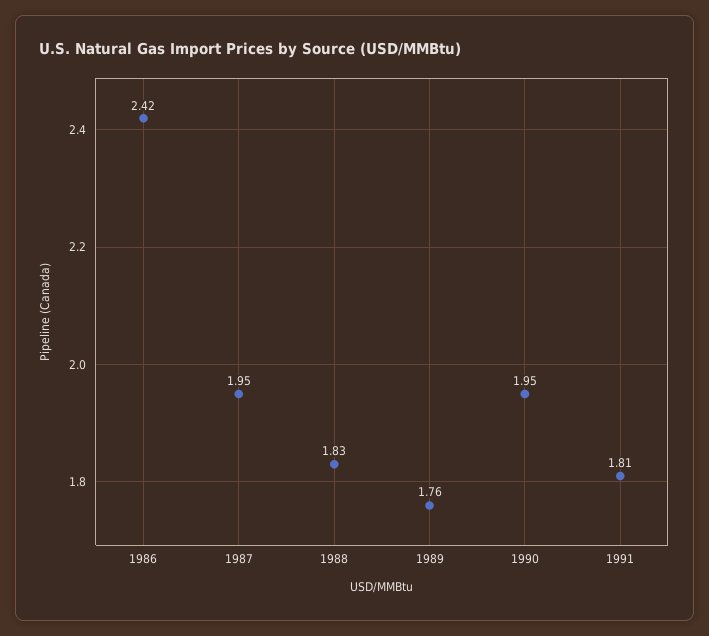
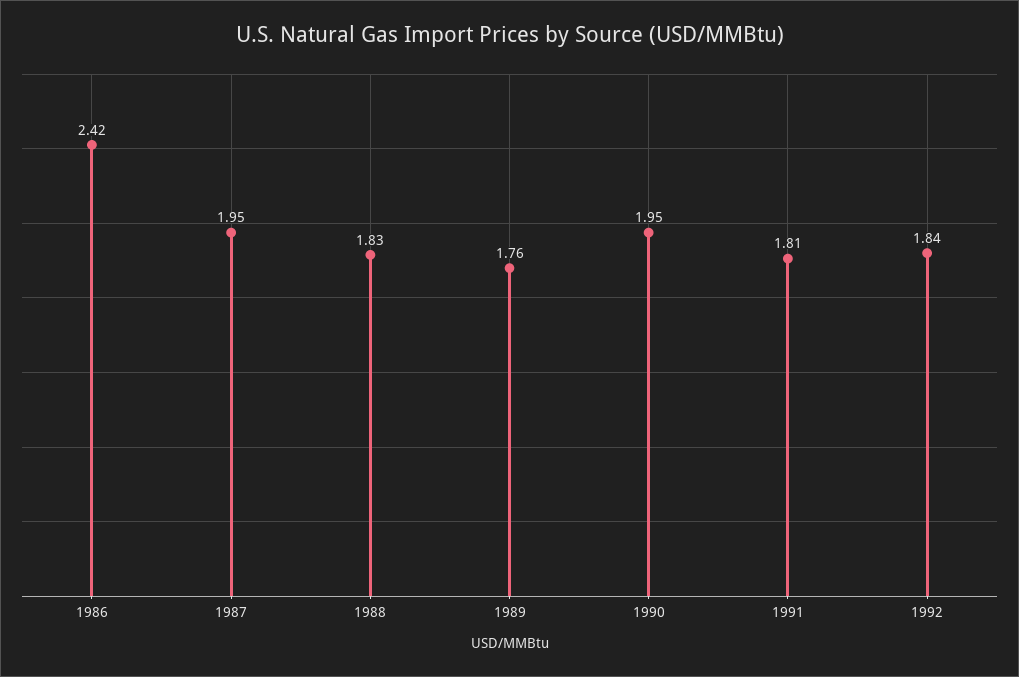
1992: none -> 1.84

